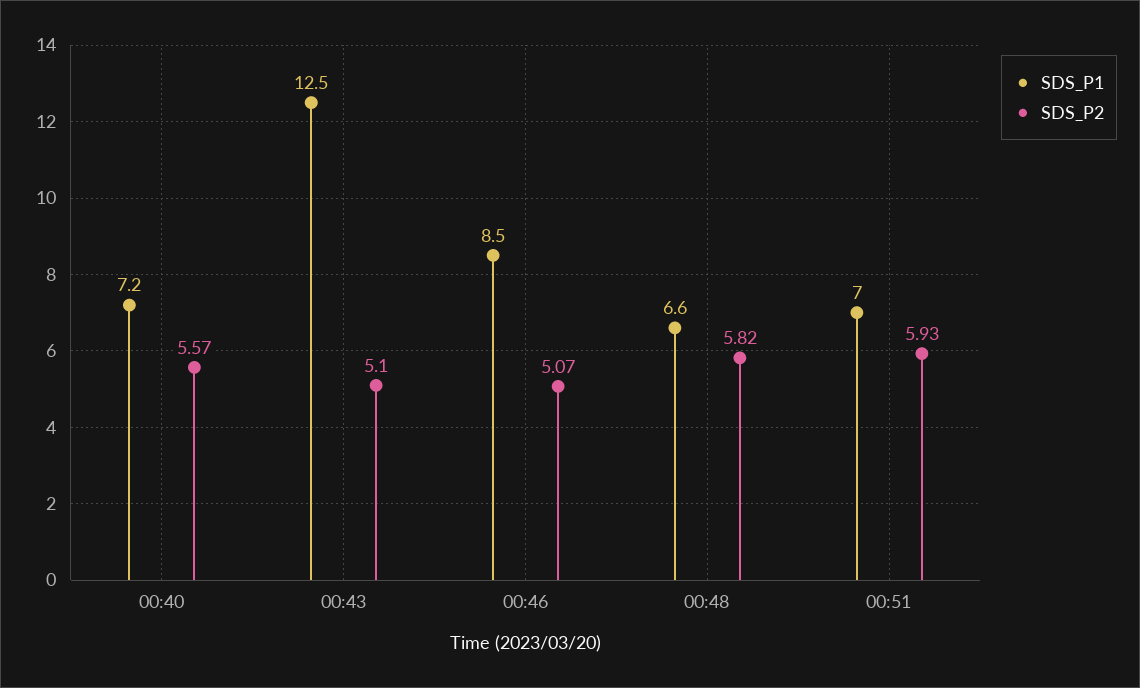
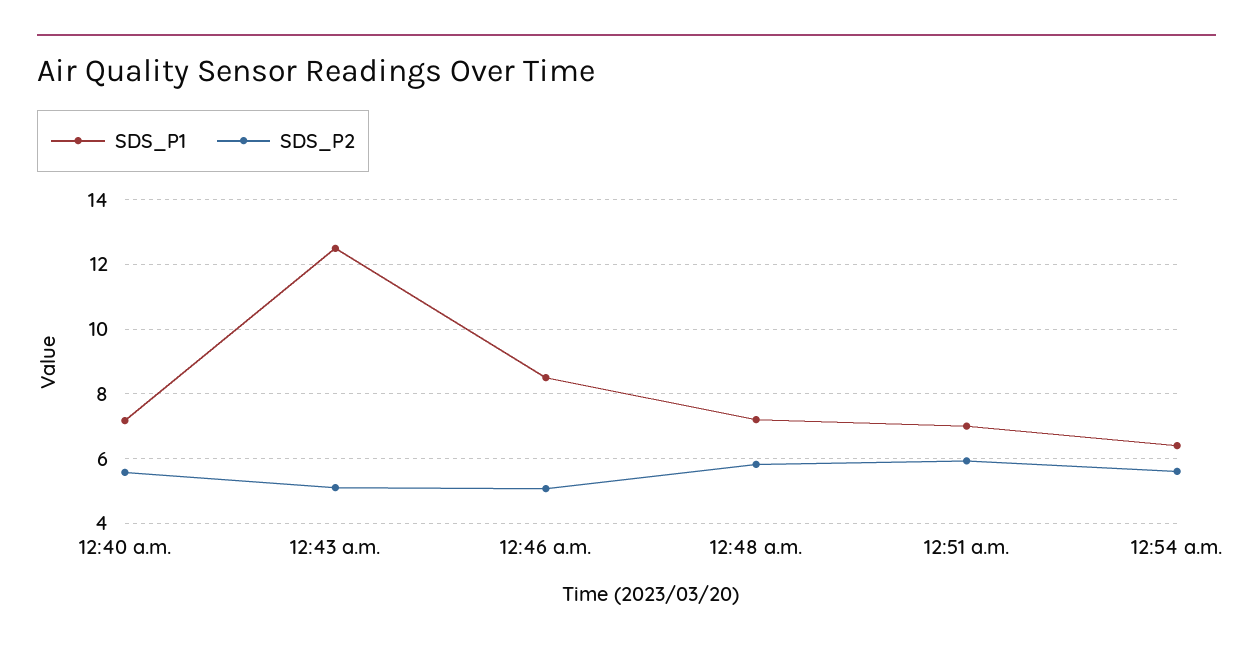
SDS_P1, 00:48: 6.6 -> 7.2
SDS_P1, 12:54 a.m.: none -> 6.4
SDS_P2, 12:54 a.m.: none -> 5.6

